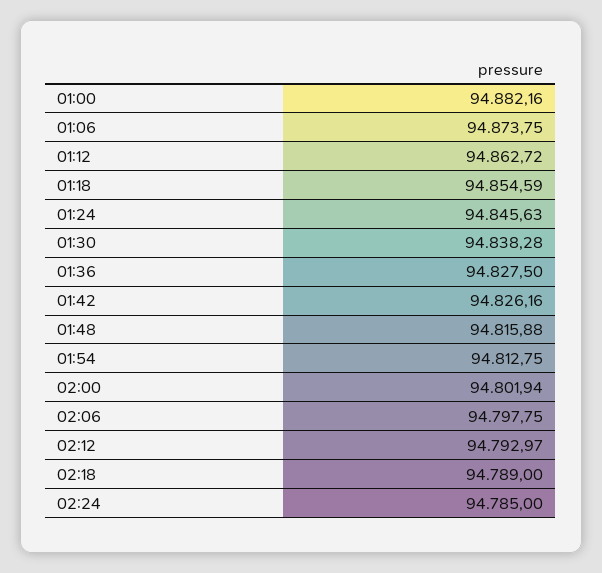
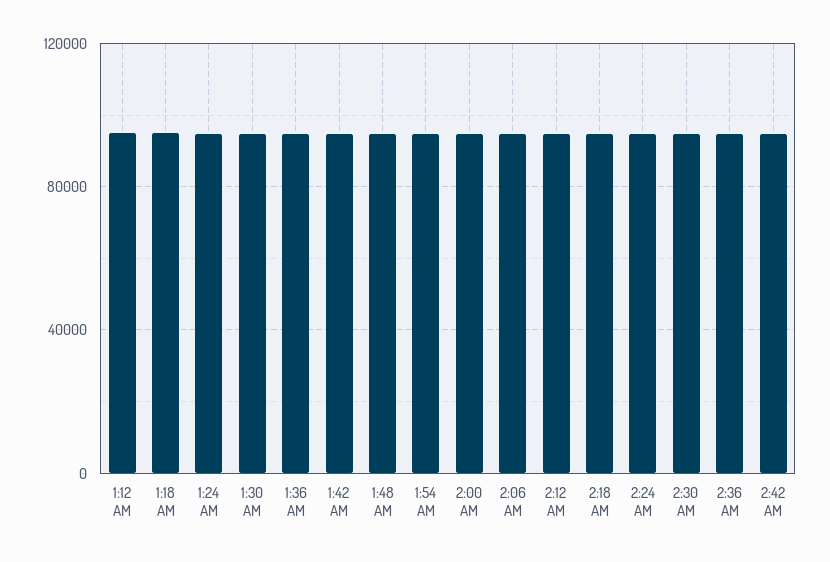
01:00: 94882.16 -> none
01:06: 94873.75 -> none
2:30 AM: none -> 95000
2:36 AM: none -> 95000
2:42 AM: none -> 95000

